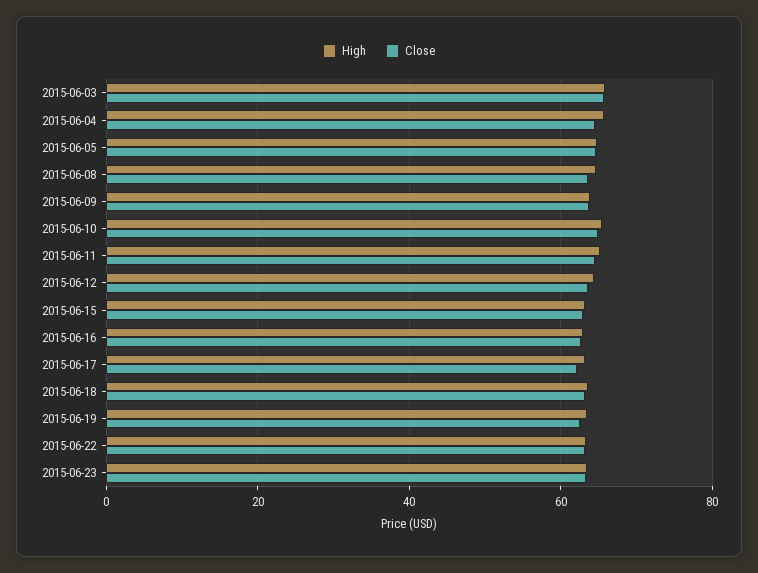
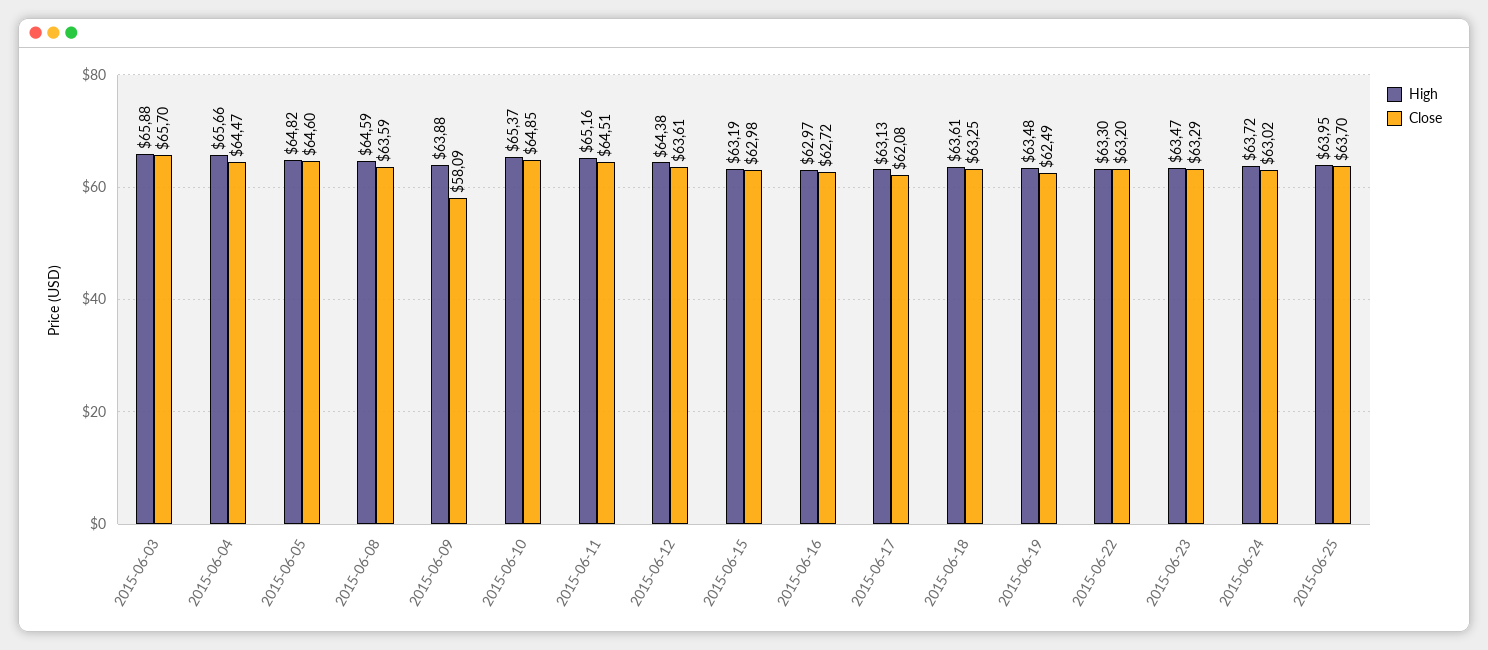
Close, 2015-06-09: 64 -> 58.09
High, 2015-06-24: none -> 63.72
Close, 2015-06-24: none -> 63.02
High, 2015-06-25: none -> 63.95
Close, 2015-06-25: none -> 63.7

